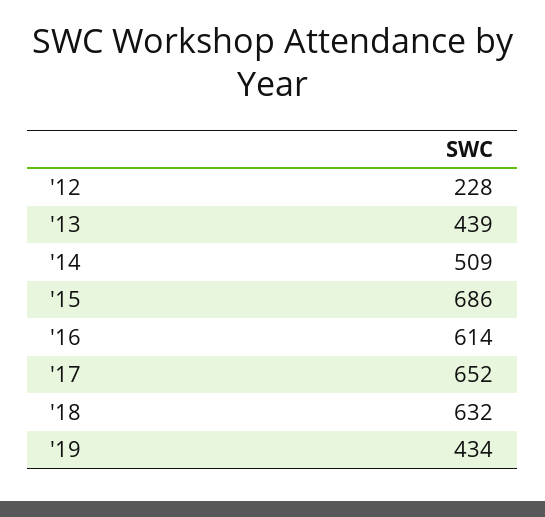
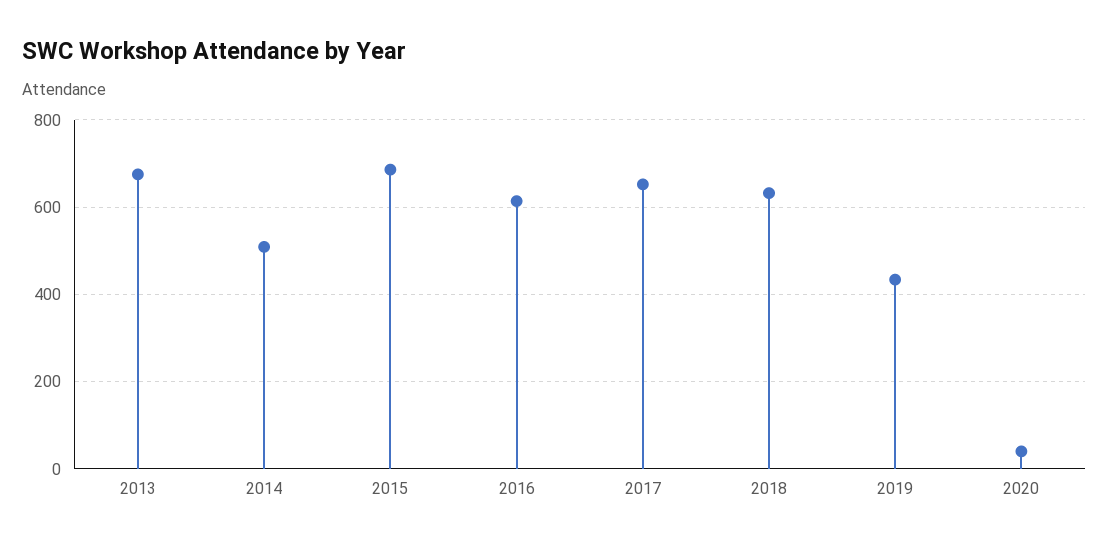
'12: 228 -> none
'13: 439 -> 680
2020: none -> 40

